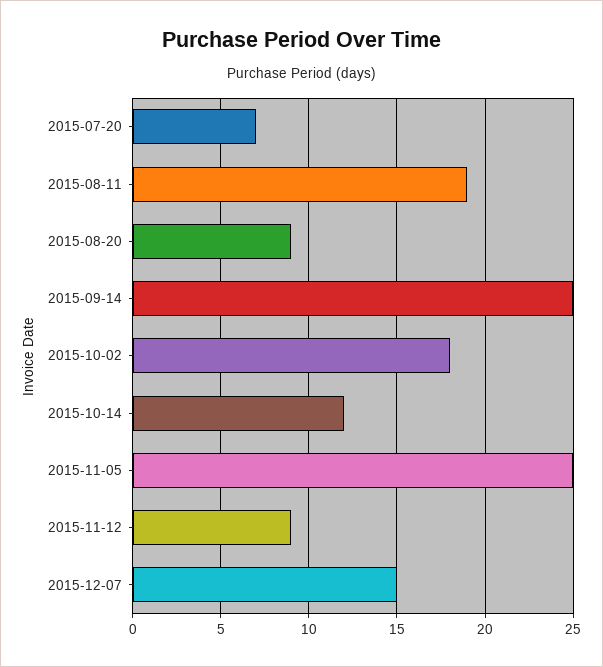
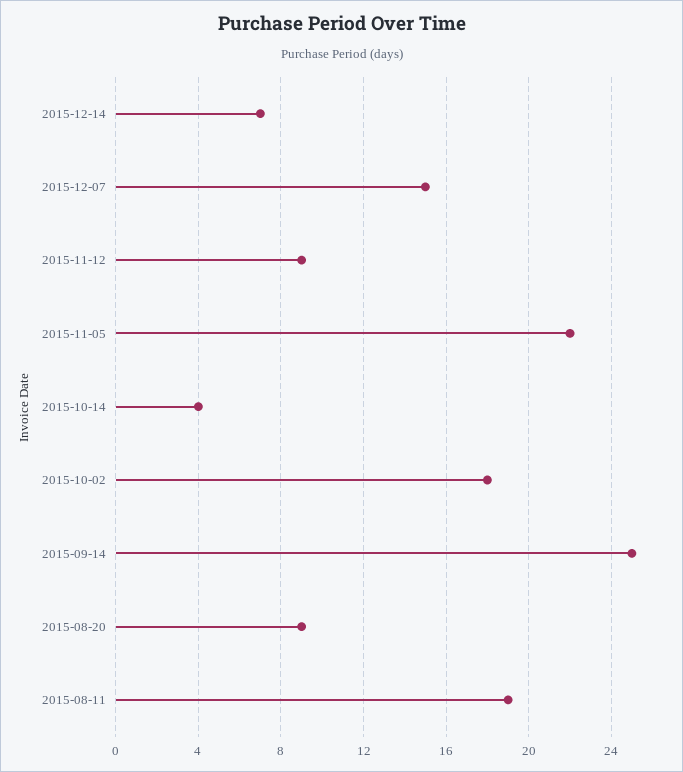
2015-07-20: 7 -> none
2015-10-14: 12 -> 4
2015-11-05: 25 -> 22
2015-12-14: none -> 7

